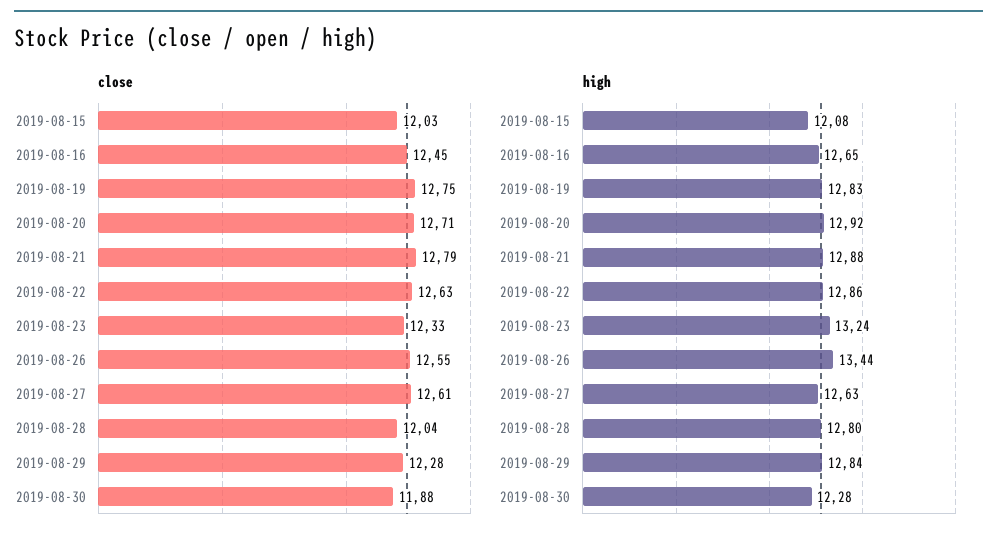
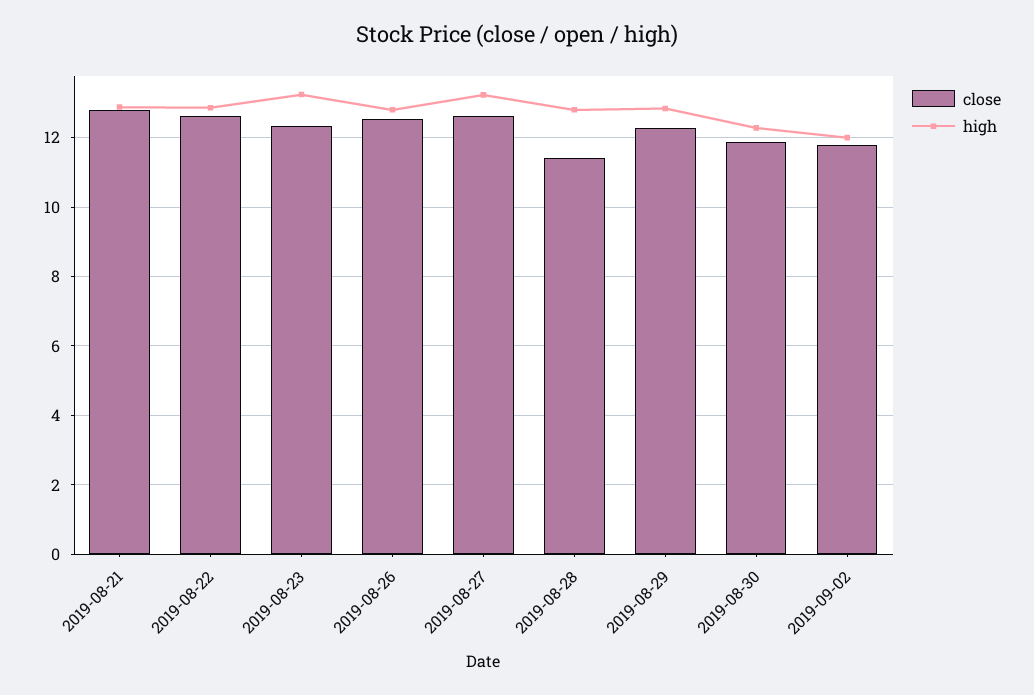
close, 2019-08-15: 12.03 -> none
close, 2019-08-16: 12.45 -> none
close, 2019-08-19: 12.75 -> none
close, 2019-08-20: 12.71 -> none
close, 2019-08-28: 12.04 -> 11.4
high, 2019-08-15: 12.08 -> none
high, 2019-08-16: 12.65 -> none
high, 2019-08-19: 12.83 -> none
high, 2019-08-20: 12.92 -> none
high, 2019-08-26: 13.44 -> 12.8
high, 2019-08-27: 12.63 -> 13.2
close, 2019-09-02: none -> 11.8
high, 2019-09-02: none -> 12

